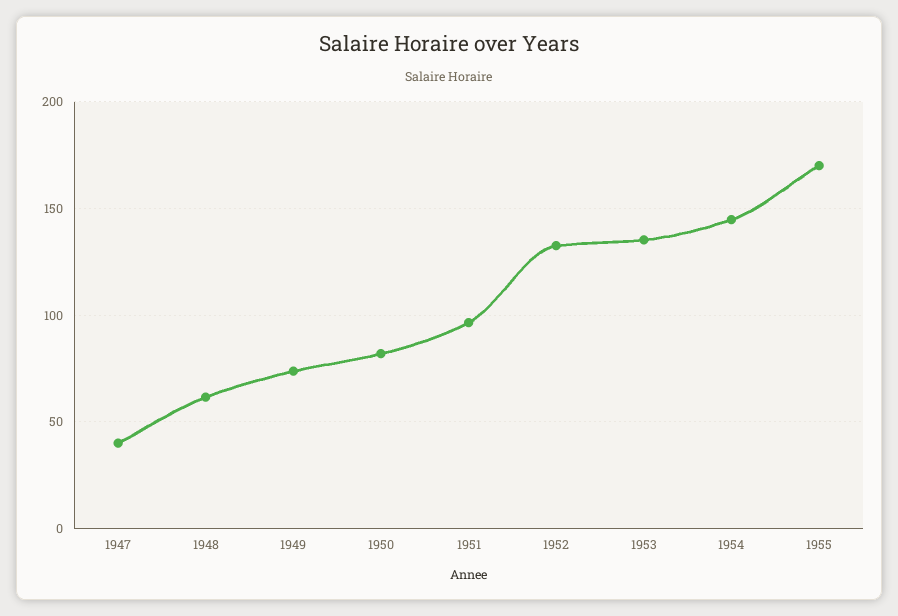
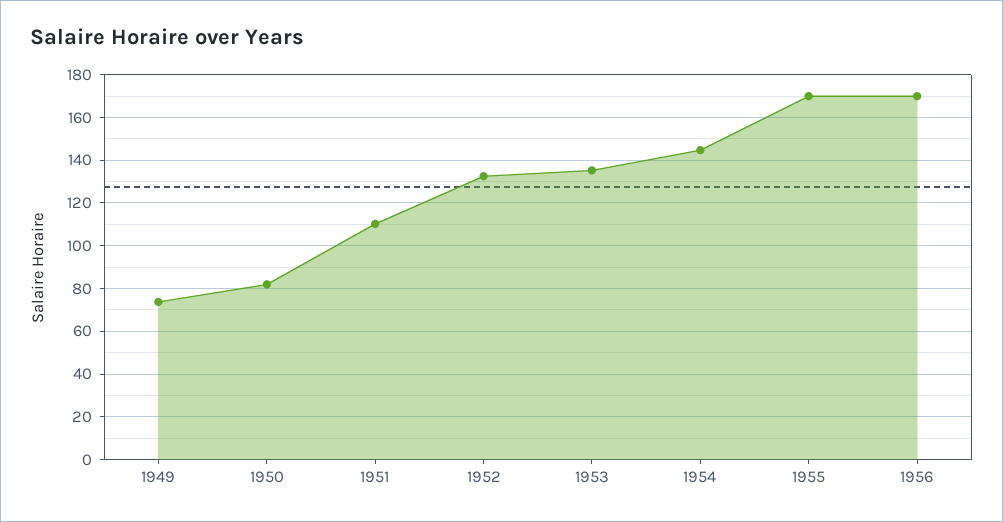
1947: 40 -> none
1948: 60 -> none
1951: 95 -> 110
1956: none -> 170

